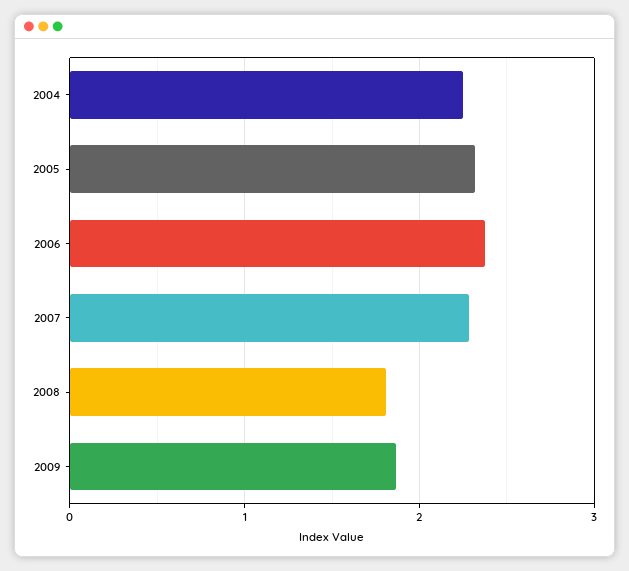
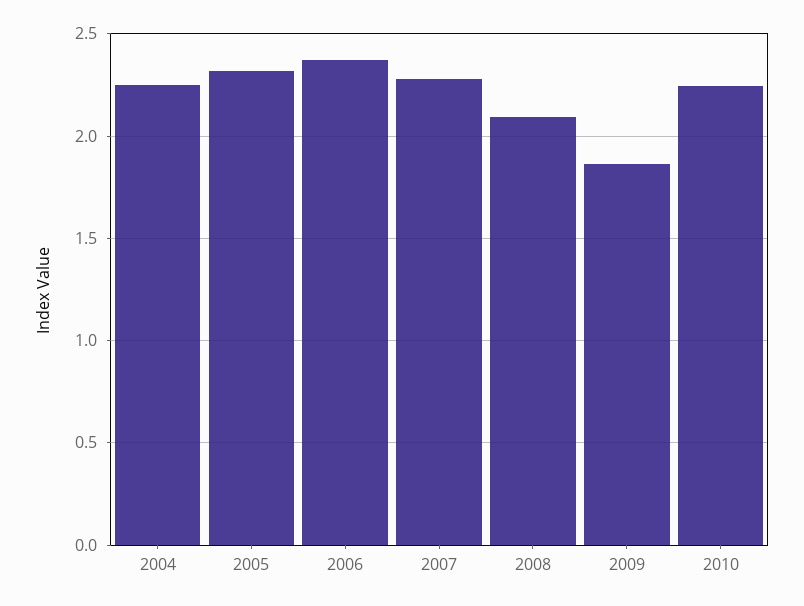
2008: 1.8 -> 2.1
2010: none -> 2.25

